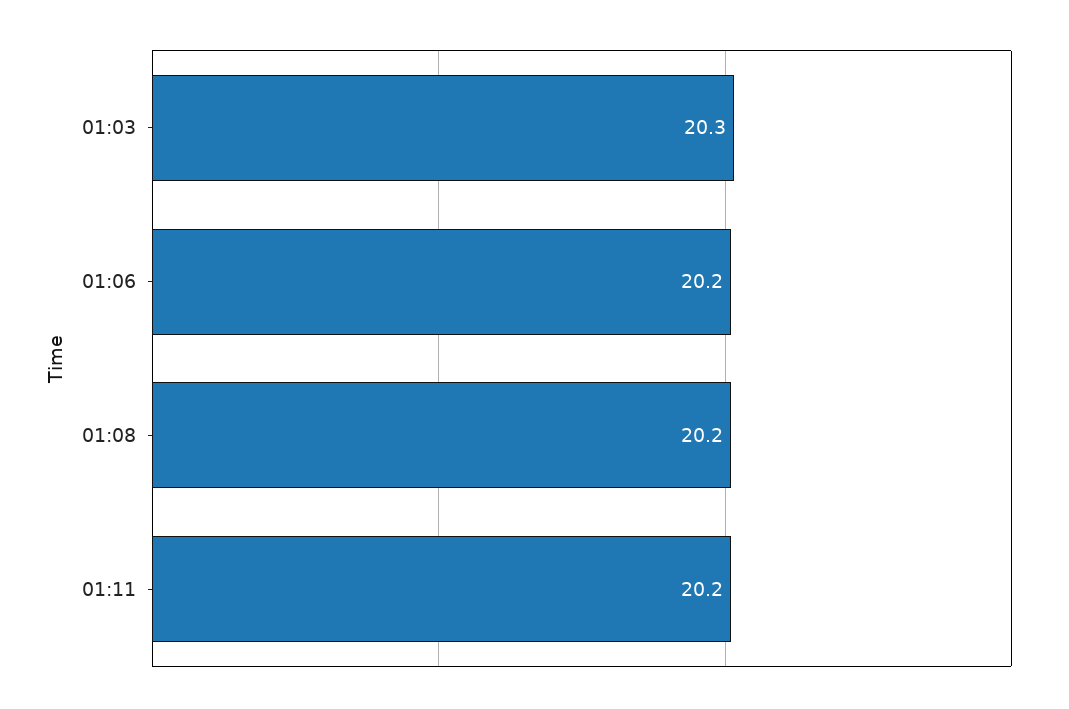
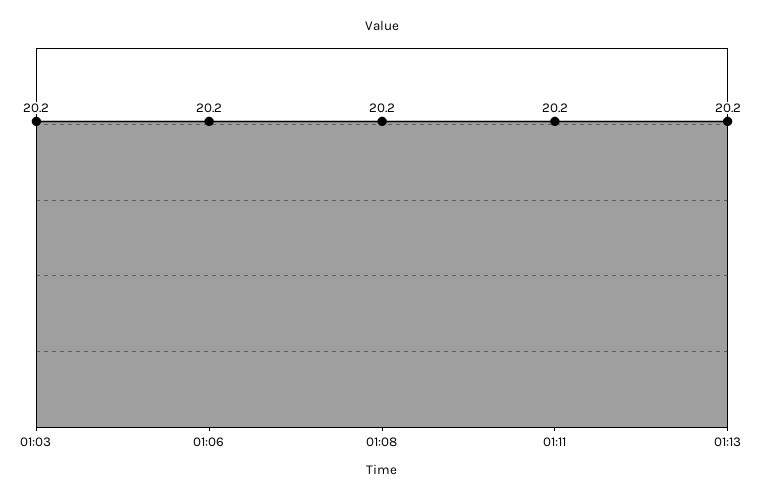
01:03: 20.3 -> 20.2
01:13: none -> 20.2

